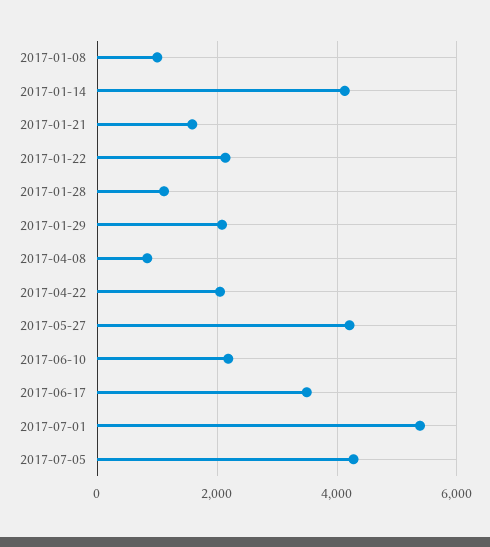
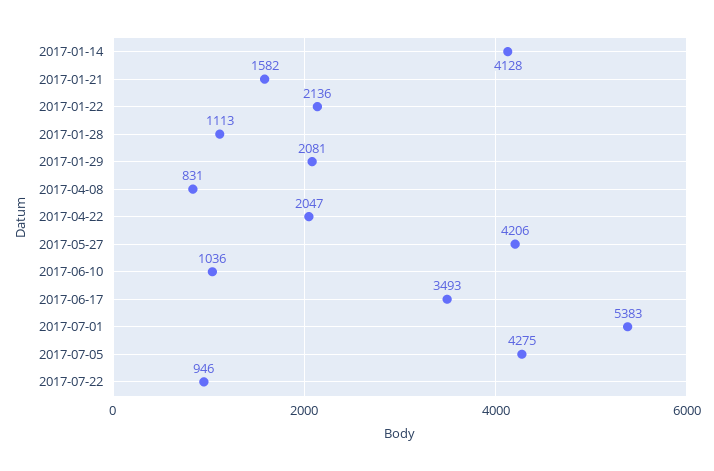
2017-01-08: 1000 -> none
2017-06-10: 2200 -> 1036
2017-07-22: none -> 946

